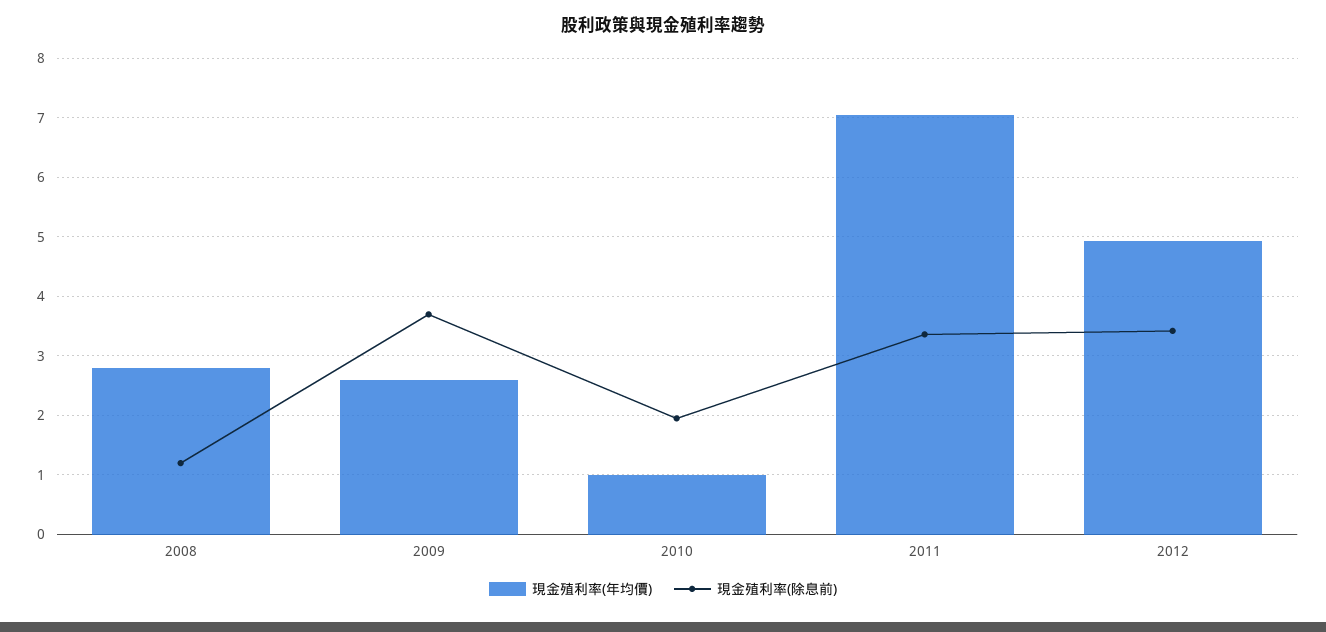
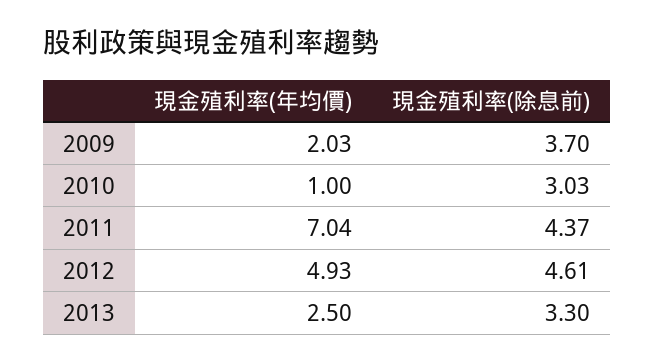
現金殖利率(年均價), 2008: 2.8 -> none
現金殖利率(除息前), 2008: 1.2 -> none
現金殖利率(年均價), 2009: 2.6 -> 2.03
現金殖利率(除息前), 2010: 2 -> 3.03
現金殖利率(除息前), 2011: 3.4 -> 4.37
現金殖利率(除息前), 2012: 3.4 -> 4.61
現金殖利率(年均價), 2013: none -> 2.5
現金殖利率(除息前), 2013: none -> 3.3

